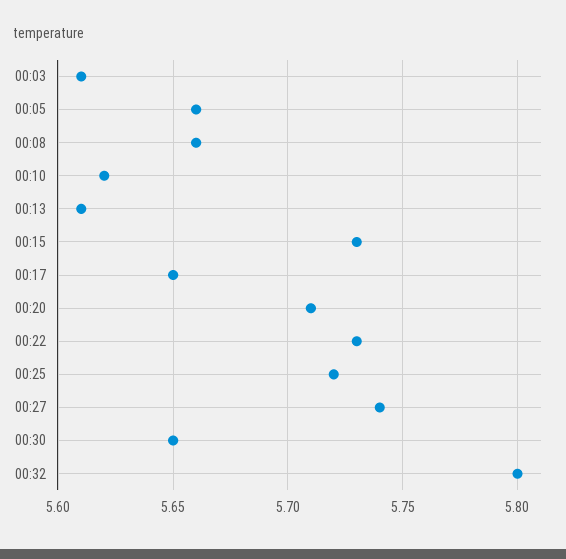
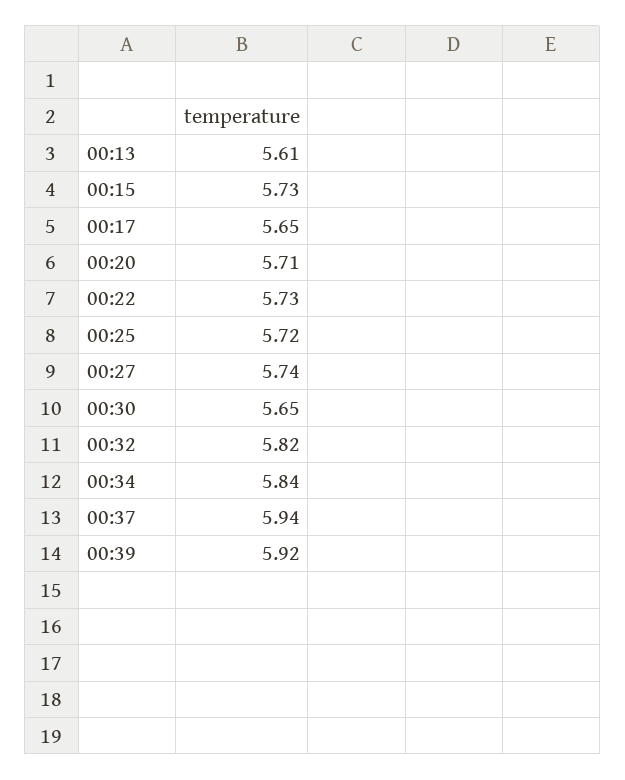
00:03: 5.61 -> none
00:05: 5.66 -> none
00:08: 5.66 -> none
00:10: 5.62 -> none
00:32: 5.8 -> 5.82
00:34: none -> 5.84
00:37: none -> 5.94
00:39: none -> 5.92

